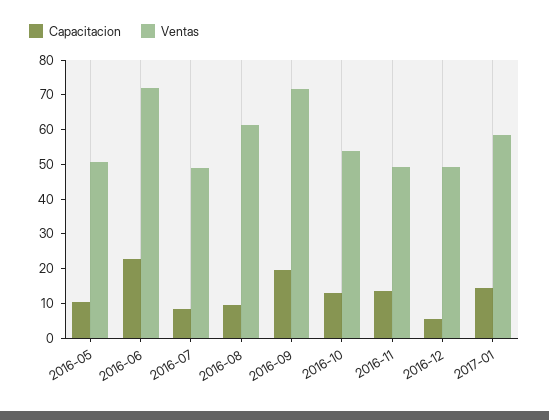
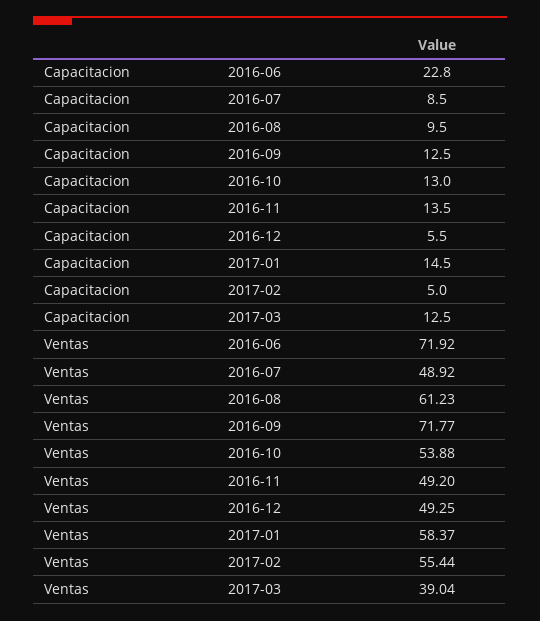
Capacitacion, 2016-05: 10 -> none
Ventas, 2016-05: 50 -> none
Capacitacion, 2016-09: 20 -> 12.5
Capacitacion, 2017-02: none -> 5
Capacitacion, 2017-03: none -> 12.5
Ventas, 2017-02: none -> 55.44
Ventas, 2017-03: none -> 39.04

